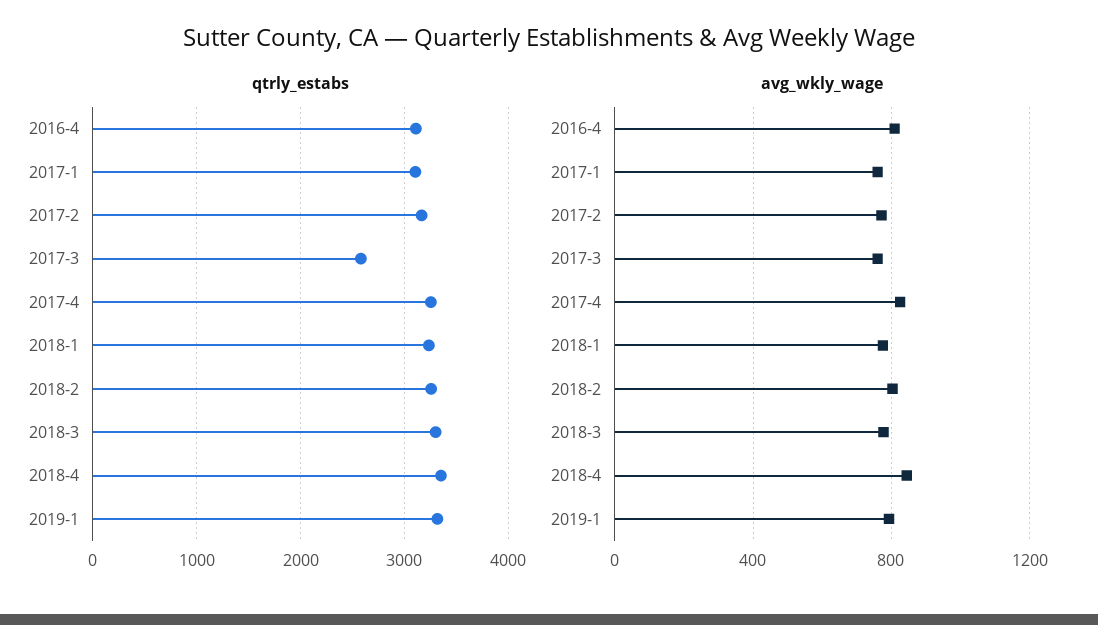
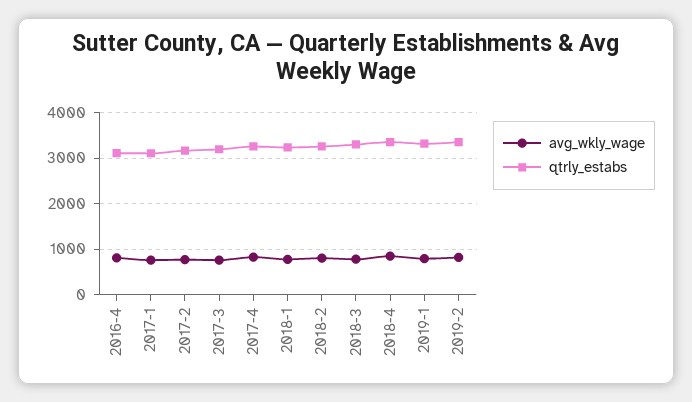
qtrly_estabs, 2017-3: 2600 -> 3200
avg_wkly_wage, 2019-2: none -> 800
qtrly_estabs, 2019-2: none -> 3400

